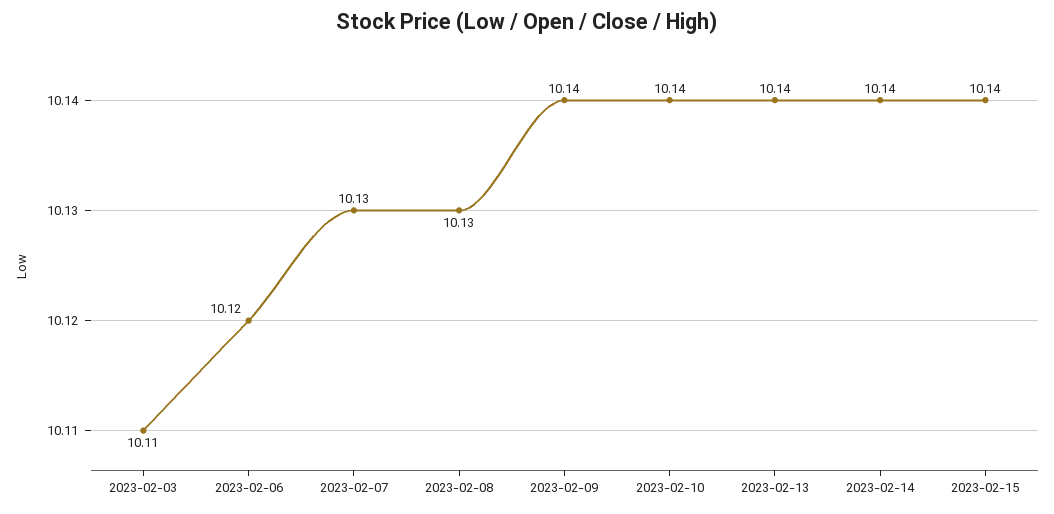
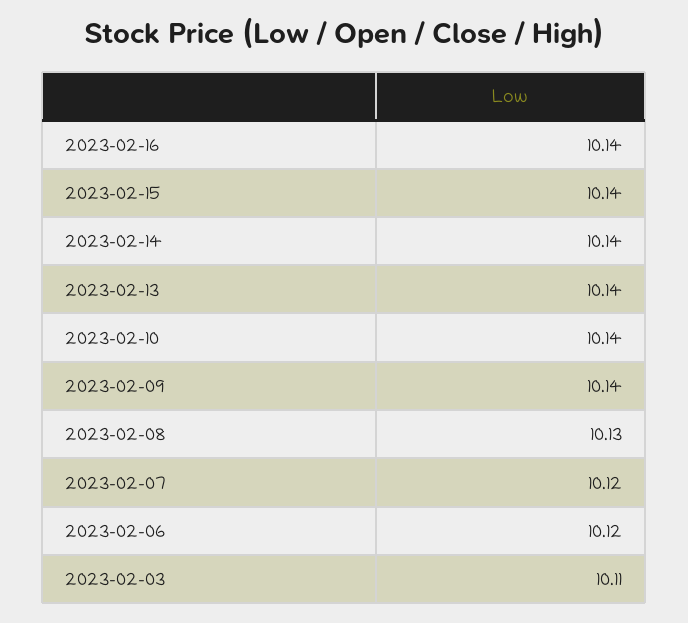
2023-02-07: 10.13 -> 10.12
2023-02-16: none -> 10.14

